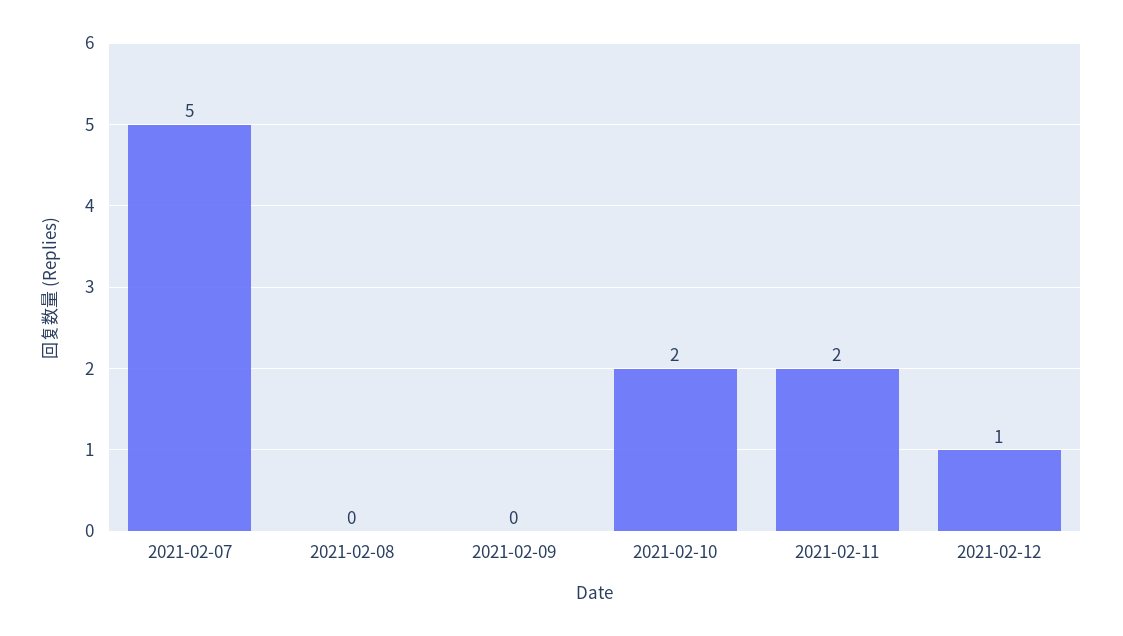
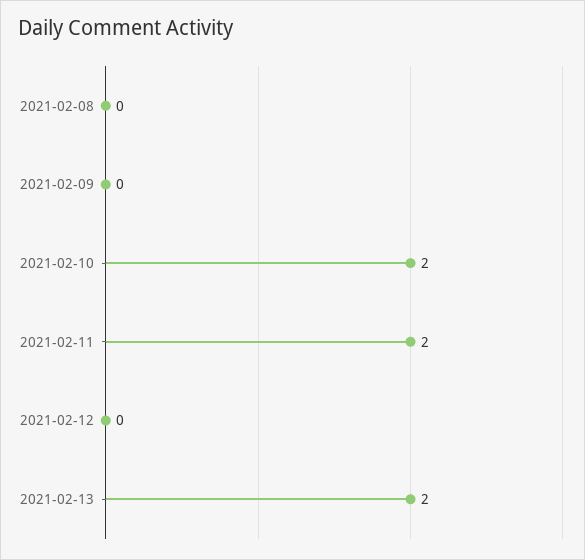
2021-02-07: 5 -> none
2021-02-12: 1 -> 0
2021-02-13: none -> 2

